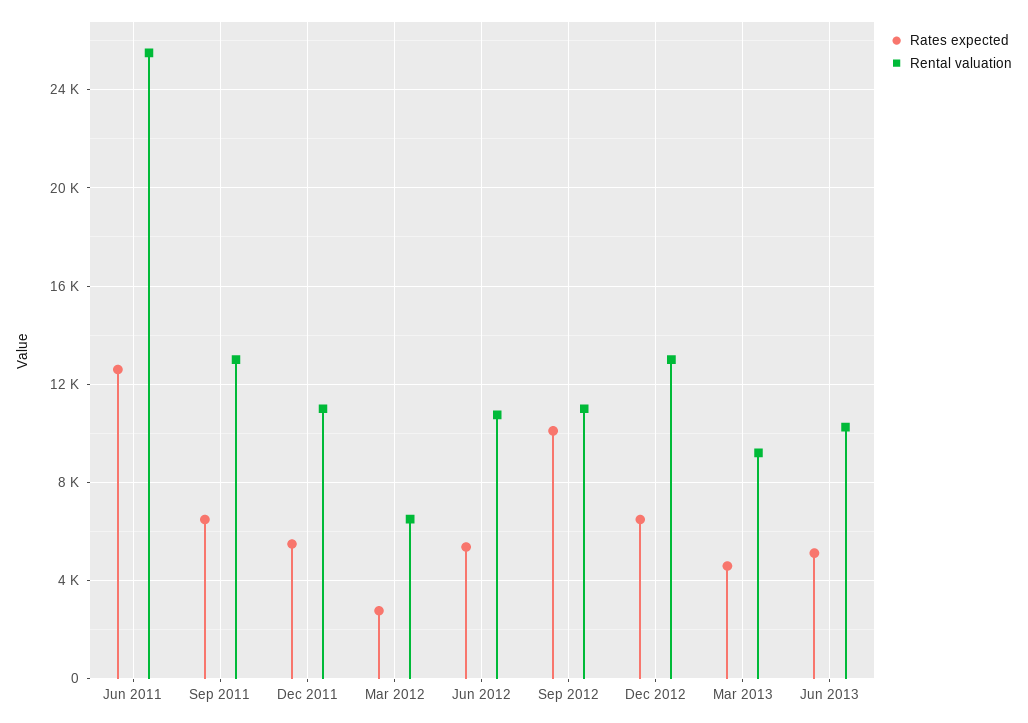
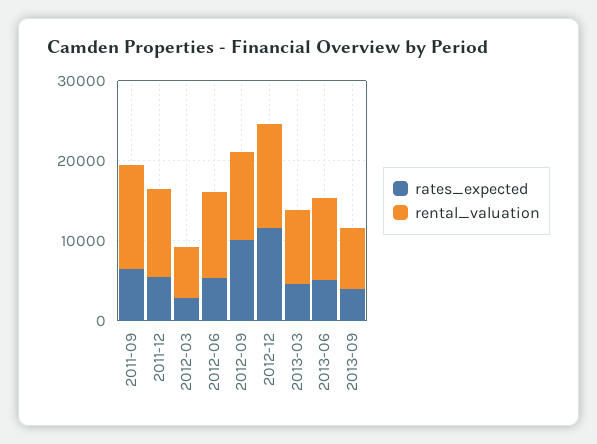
Rates expected, Jun 2011: 12500 -> none
Rental valuation, Jun 2011: 25500 -> none
Rates expected, Dec 2012: 6500 -> 12000
Rates expected, 2013-09: none -> 4000
Rental valuation, 2013-09: none -> 8000

